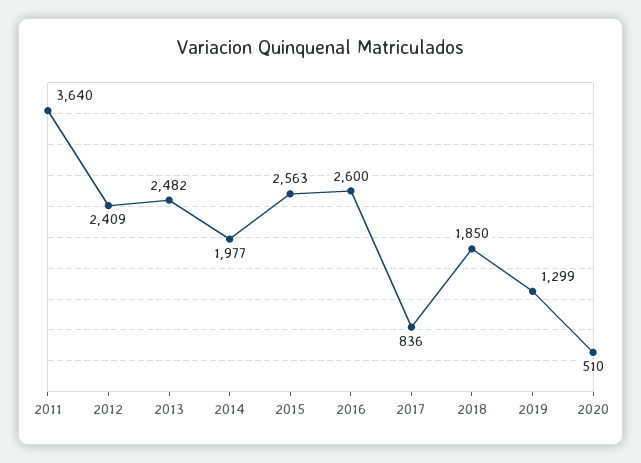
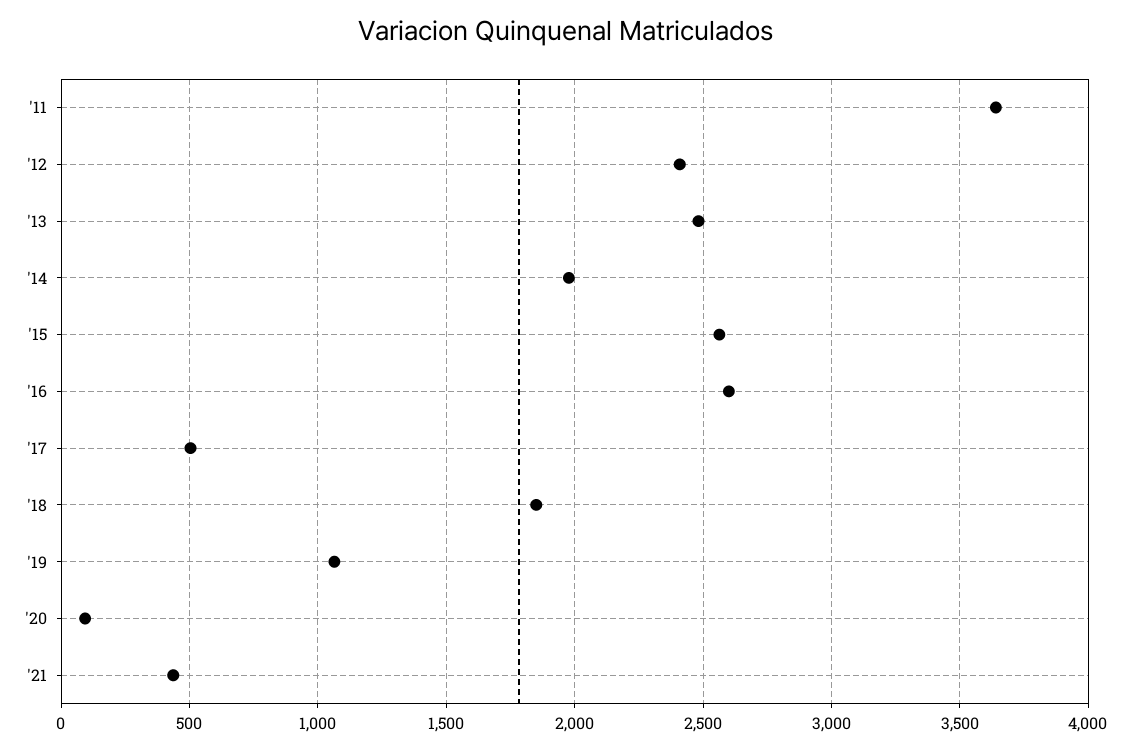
2017: 836 -> 500
2019: 1299 -> 1050
2020: 510 -> 100
'21: none -> 450

